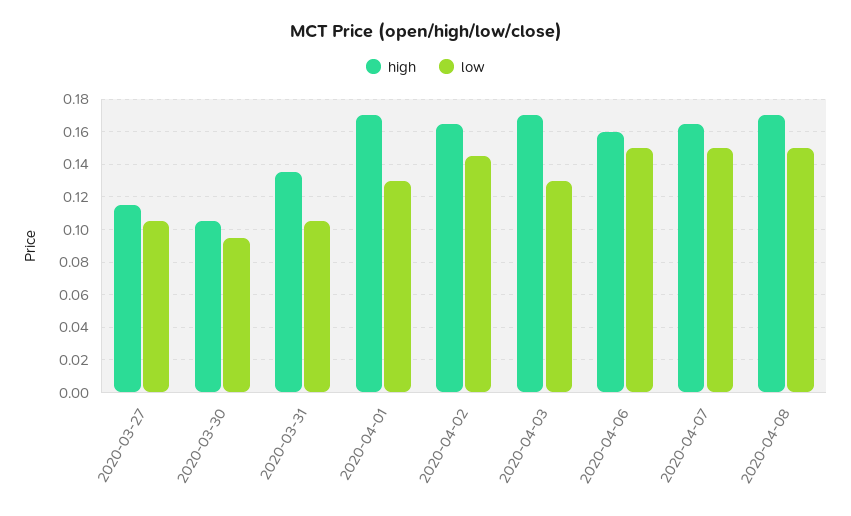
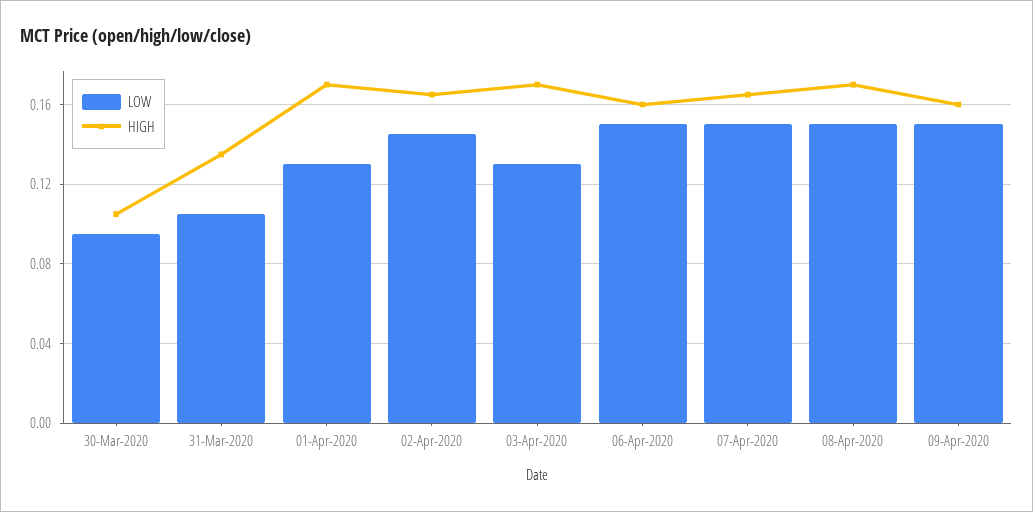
high, 2020-03-27: 0.115 -> none
low, 2020-03-27: 0.105 -> none
low, 09-Apr-2020: none -> 0.15
high, 09-Apr-2020: none -> 0.16

